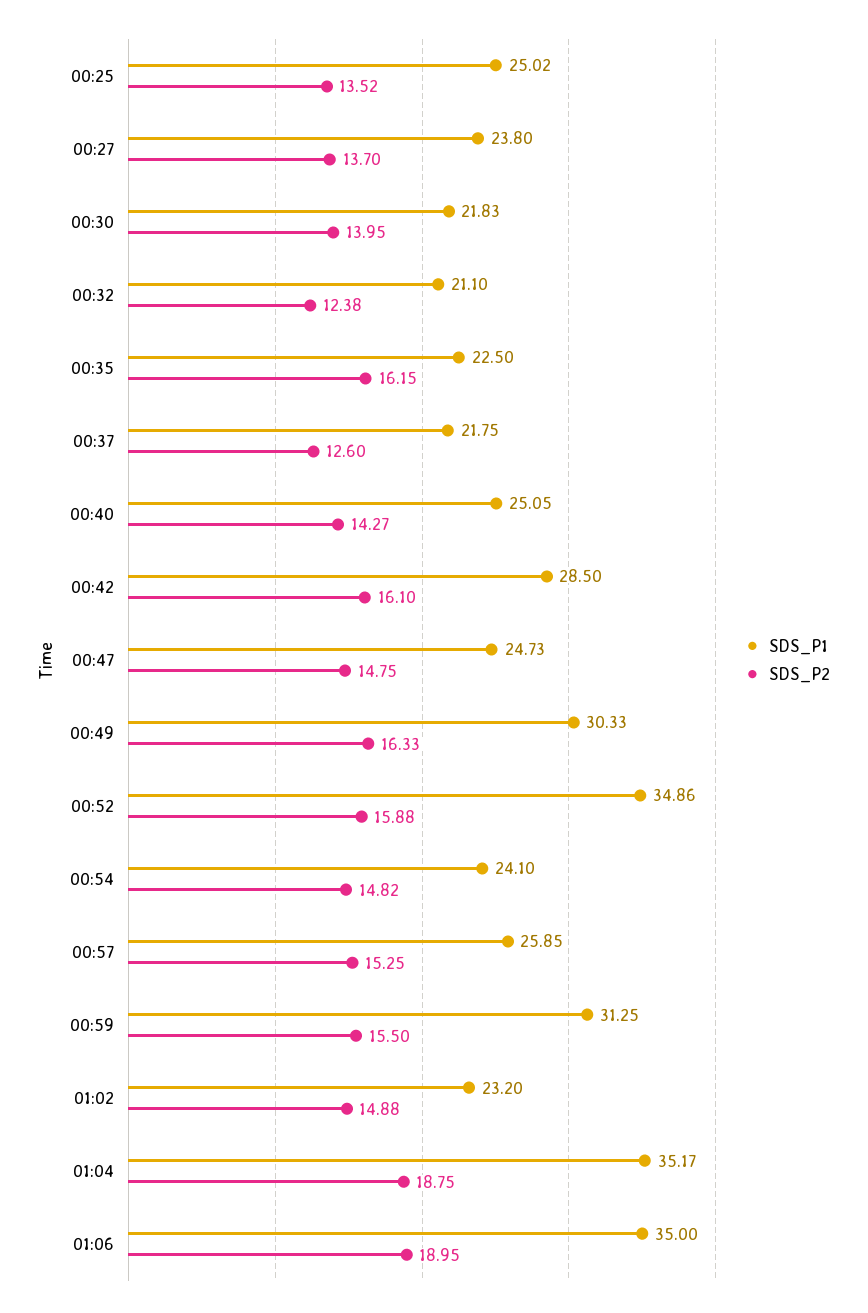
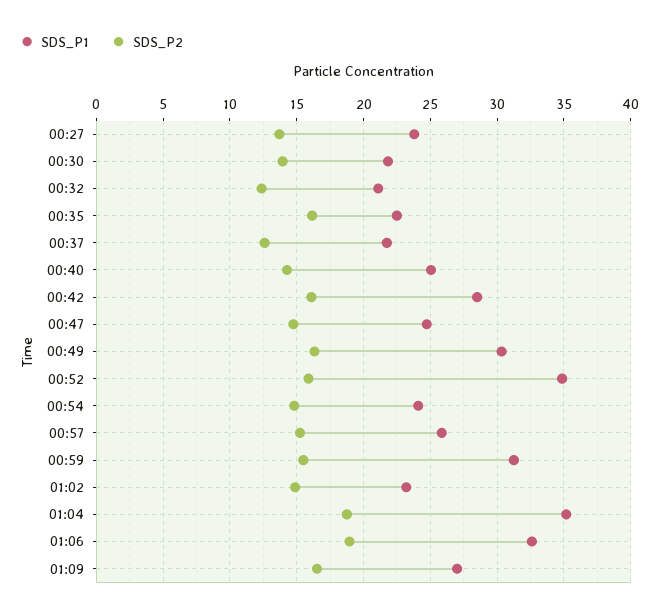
SDS_P1, 00:25: 25.02 -> none
SDS_P2, 00:25: 13.52 -> none
SDS_P1, 01:06: 35 -> 32.5
SDS_P1, 01:09: none -> 27
SDS_P2, 01:09: none -> 16.5

